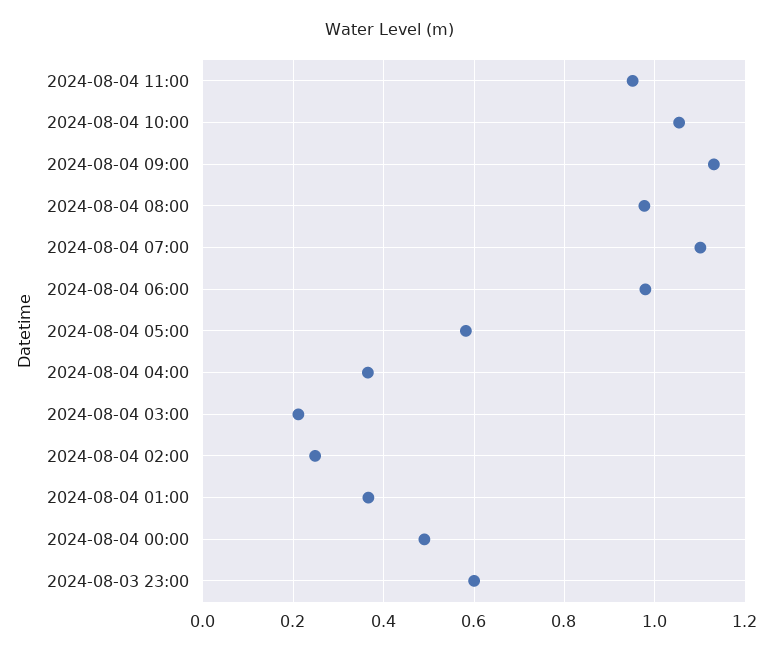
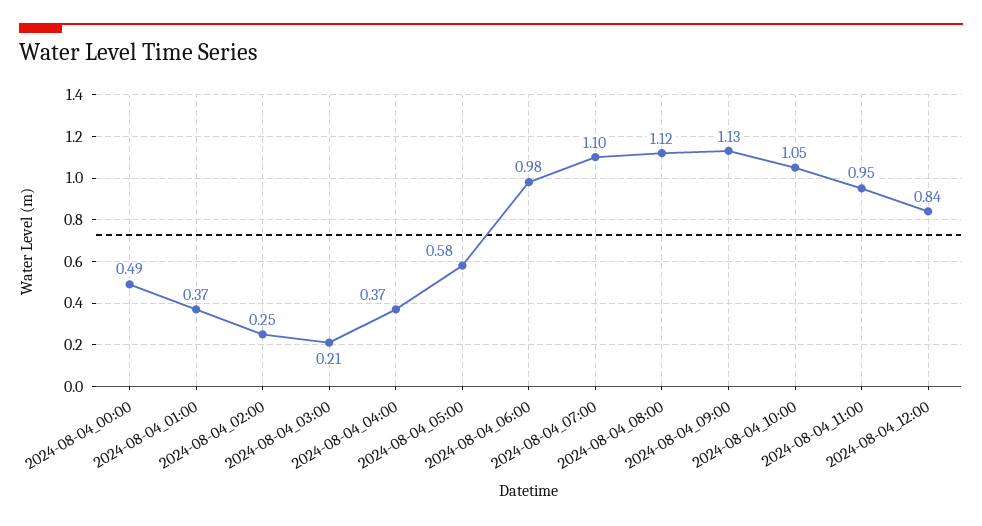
2024-08-04 08:00: 0.98 -> 1.12
2024-08-03 23:00: 0.6 -> none
2024-08-04_12:00: none -> 0.84

